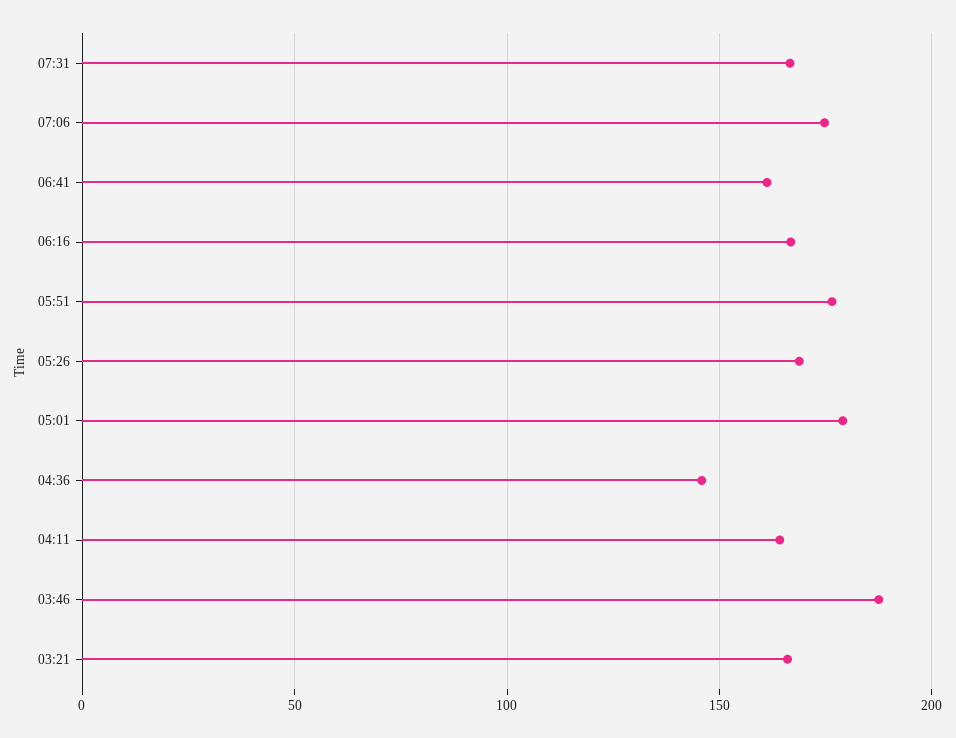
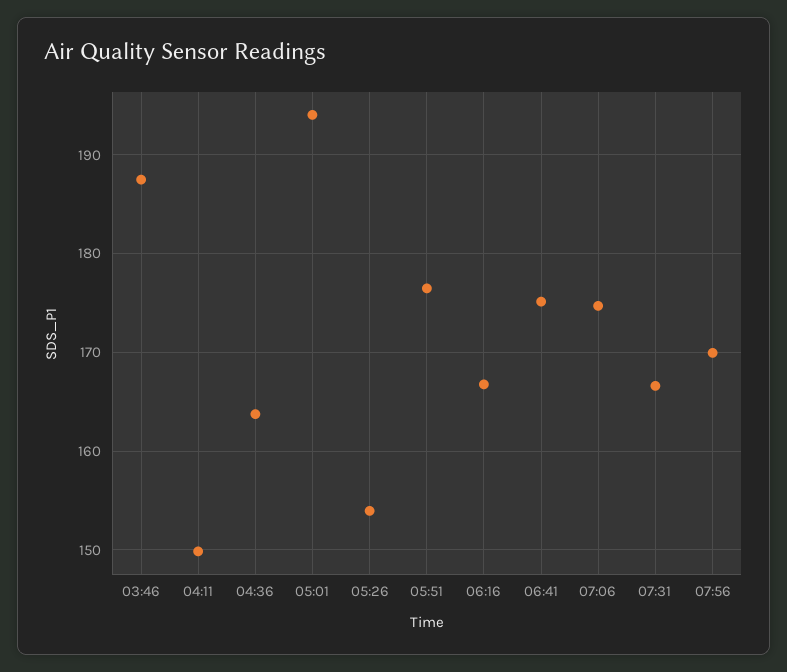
06:41: 160 -> 175
05:26: 170 -> 154
05:01: 180 -> 194
04:36: 145 -> 164
04:11: 165 -> 150
03:21: 165 -> none
07:56: none -> 170

